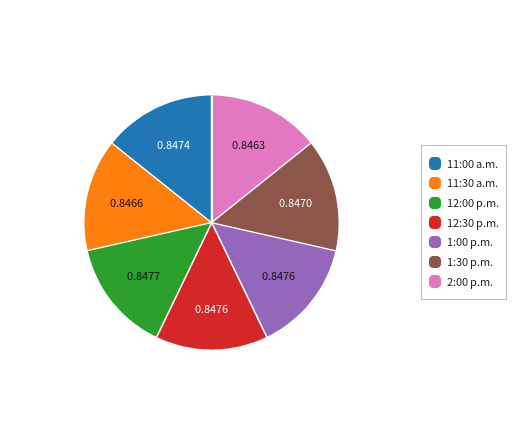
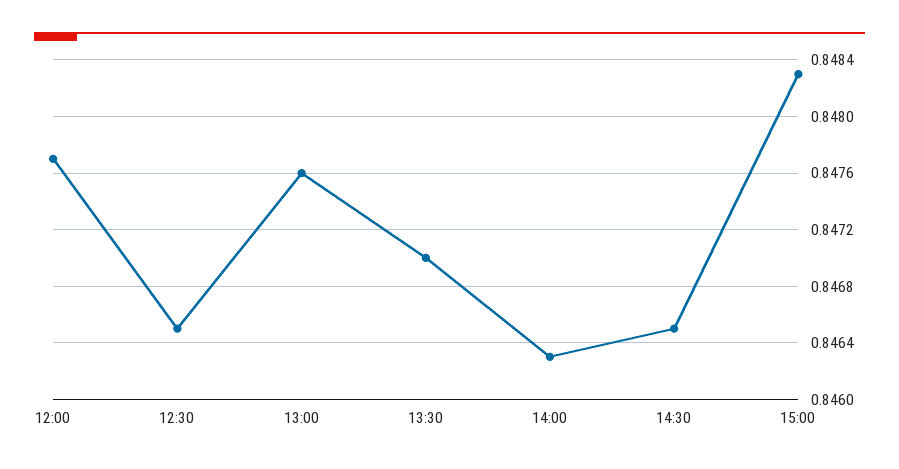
11:00 a.m.: 0.8474 -> none
11:30 a.m.: 0.8466 -> none
12:30 p.m.: 0.8476 -> 0.8465
14:30: none -> 0.8465
15:00: none -> 0.8483

